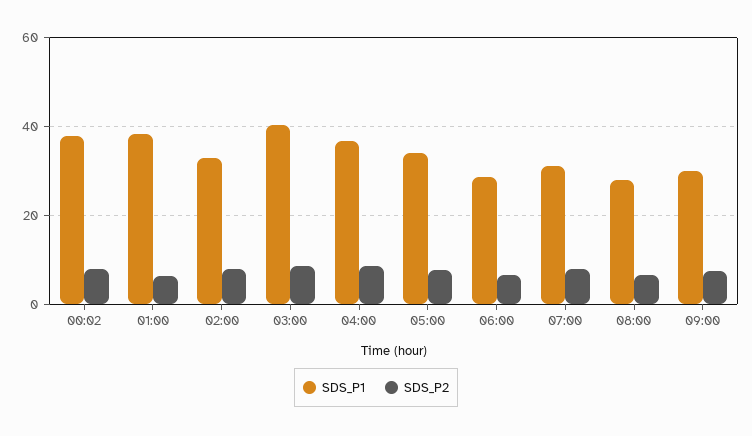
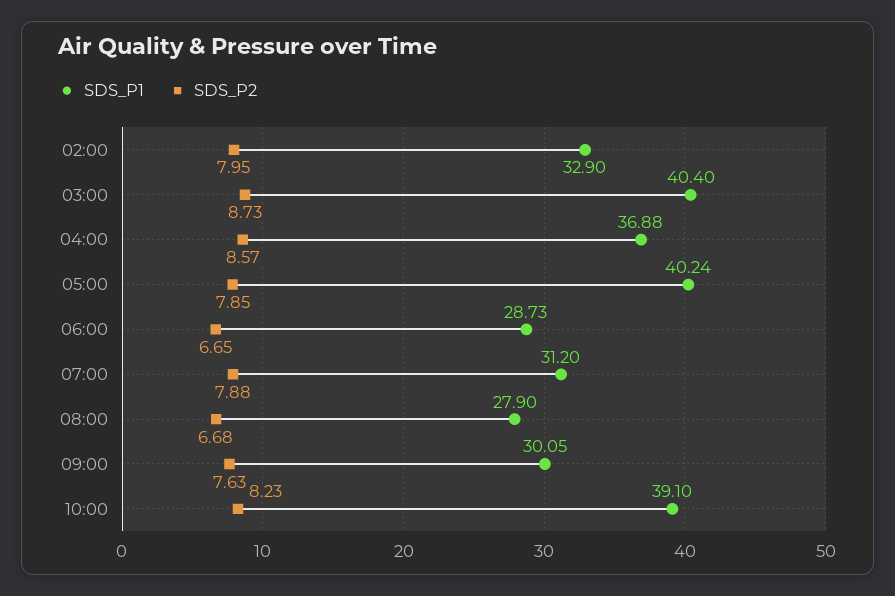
SDS_P1, 00:02: 38 -> none
SDS_P2, 00:02: 8 -> none
SDS_P1, 01:00: 38 -> none
SDS_P2, 01:00: 6 -> none
SDS_P1, 05:00: 34 -> 40.24
SDS_P1, 10:00: none -> 39.1
SDS_P2, 10:00: none -> 8.23

